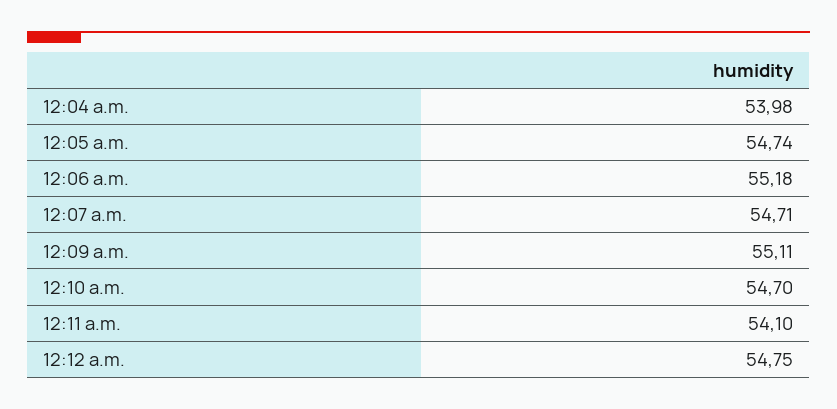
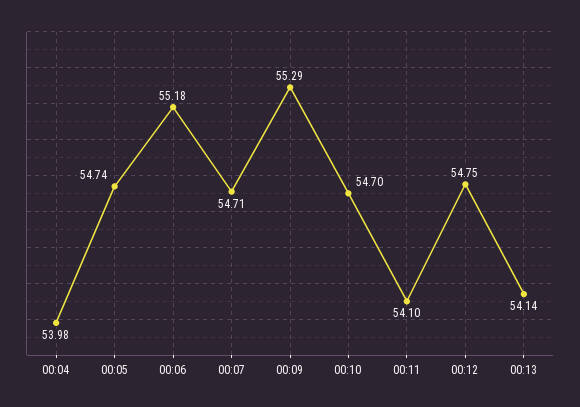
12:09 a.m.: 55.11 -> 55.29
00:13: none -> 54.14

